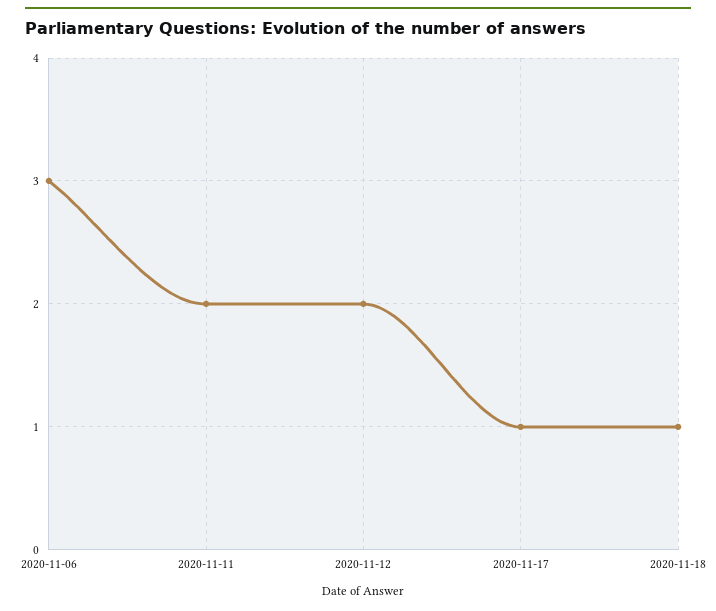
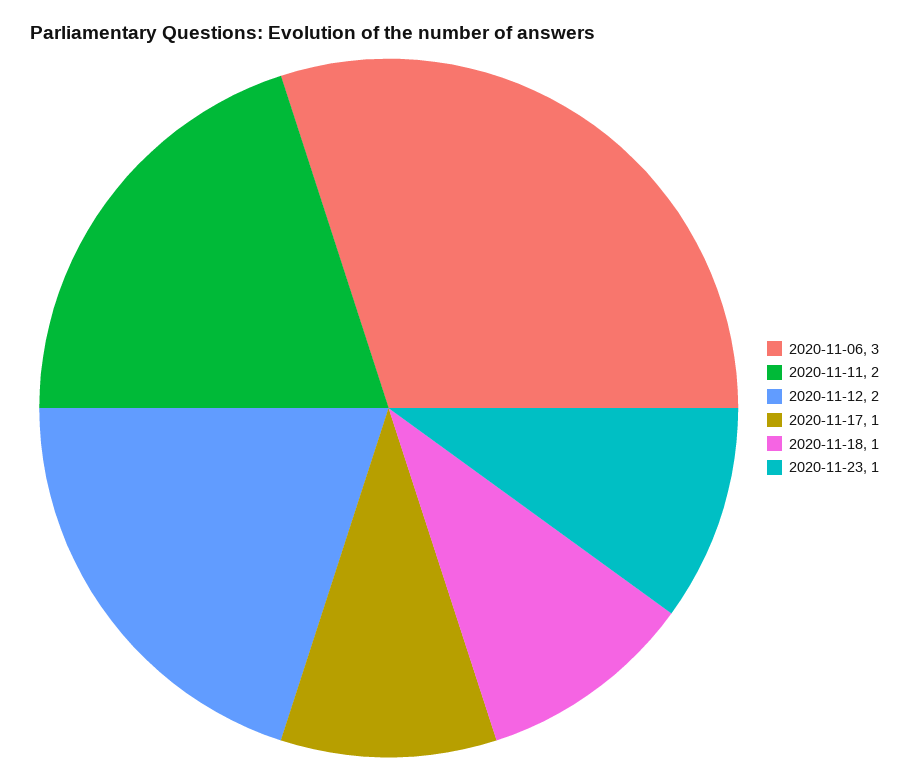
2020-11-23: none -> 1

